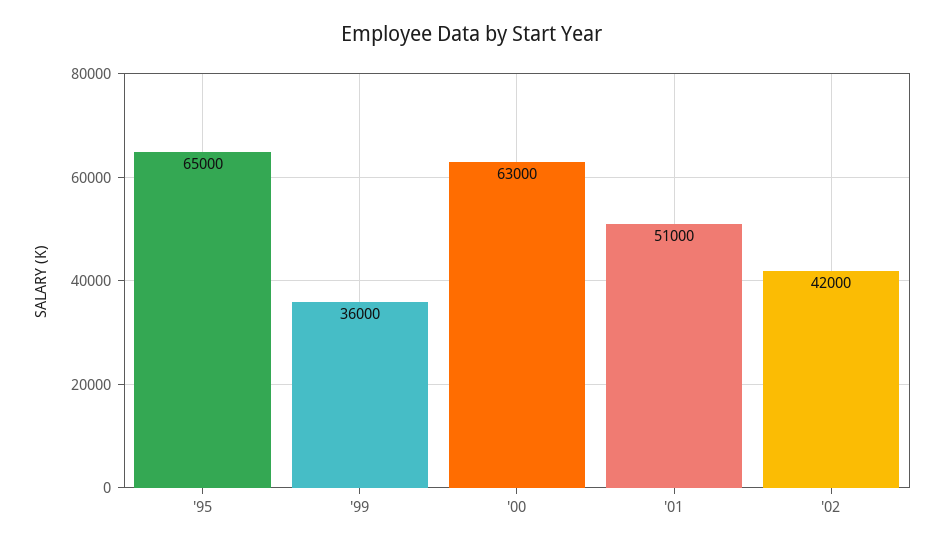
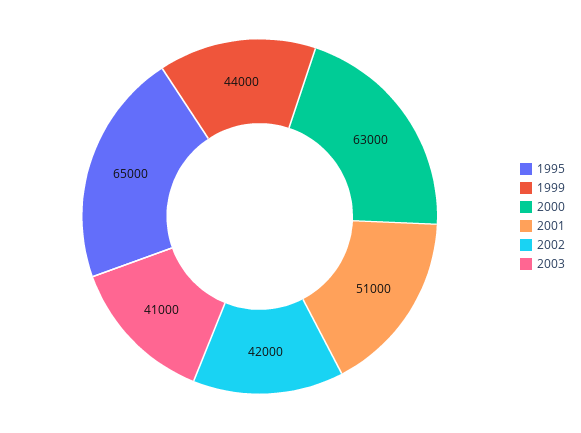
'99: 36000 -> 44000
2003: none -> 41000

